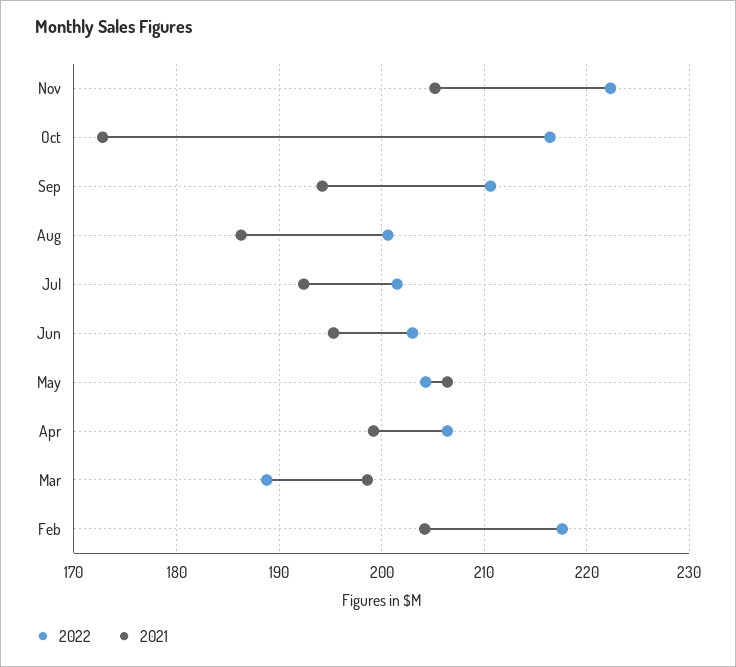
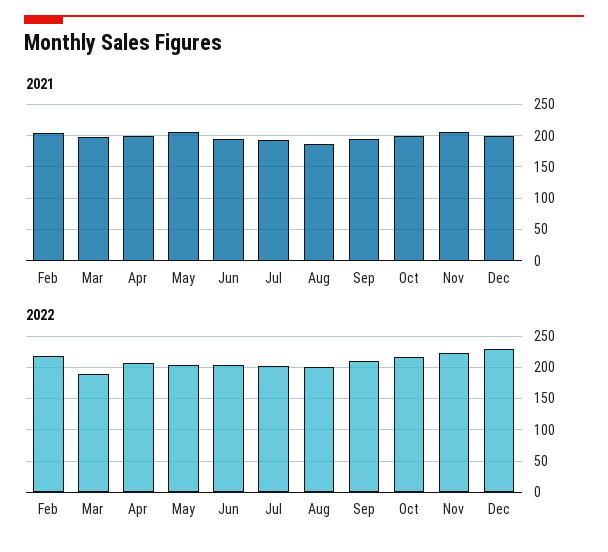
2021, Oct: 173 -> 200
2021, Dec: none -> 200
2022, Dec: none -> 230

